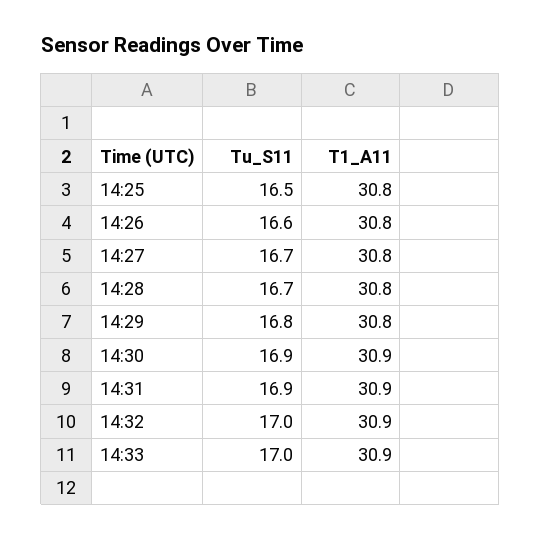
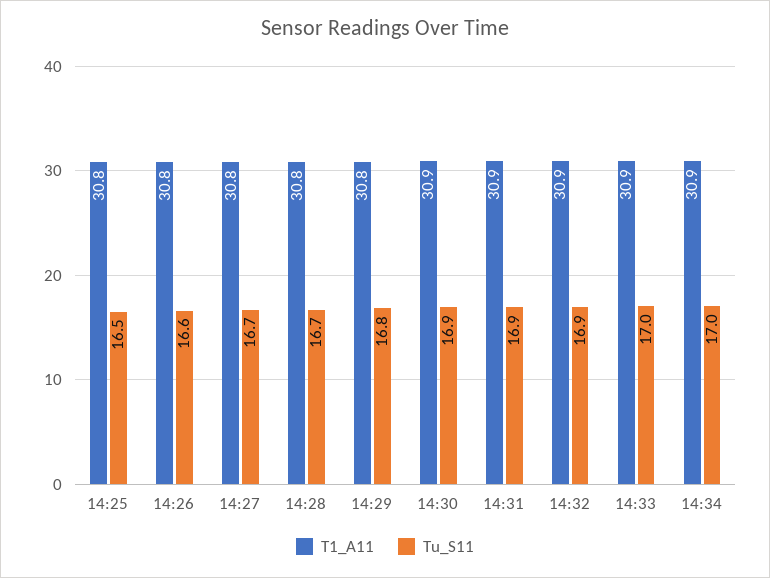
Tu_S11, 14:32: 17 -> 16.9
T1_A11, 14:34: none -> 30.9
Tu_S11, 14:34: none -> 17

